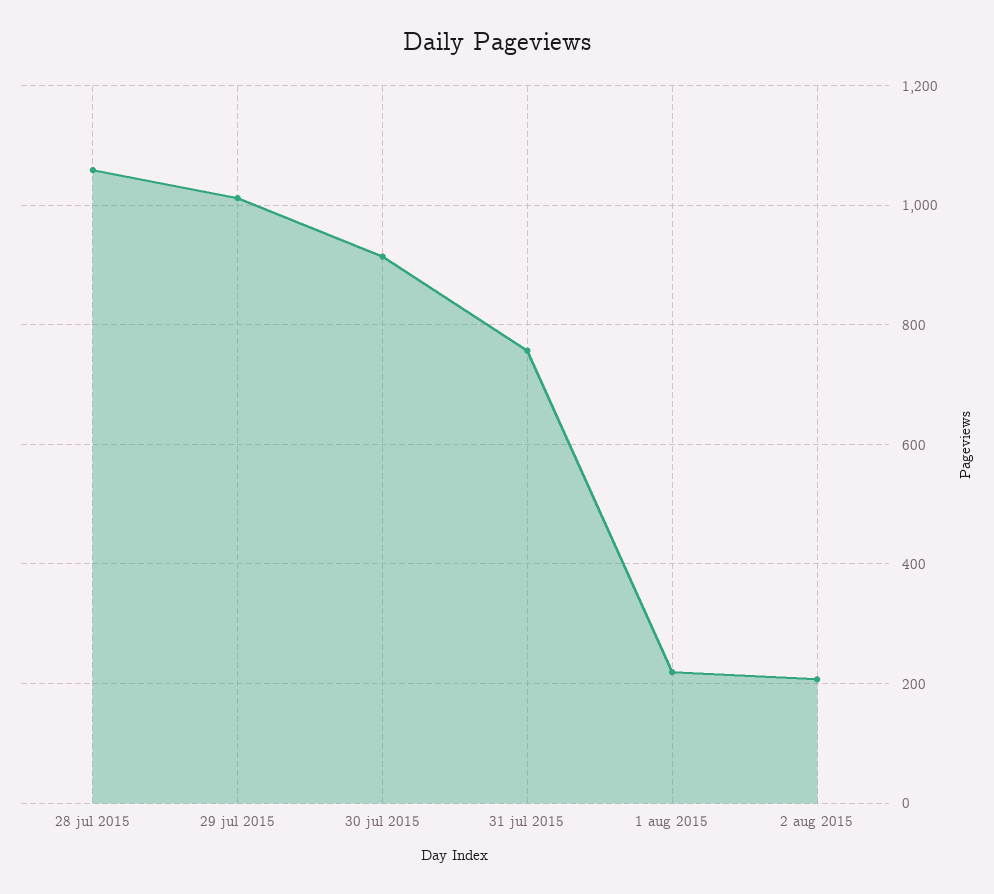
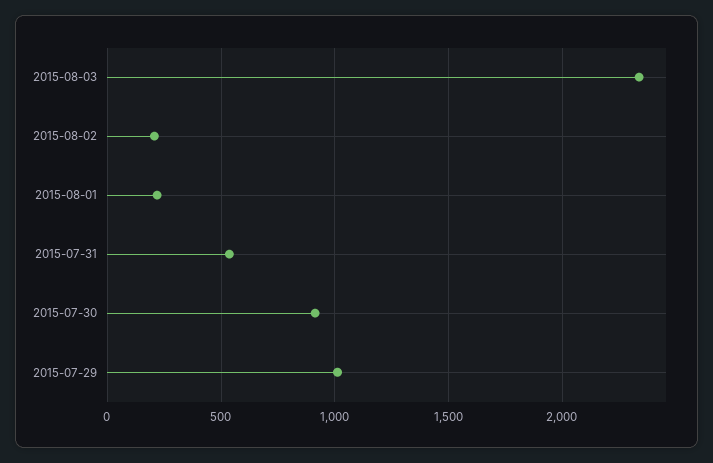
28 jul 2015: 1060 -> none
31 jul 2015: 760 -> 550
2015-08-03: none -> 2350

